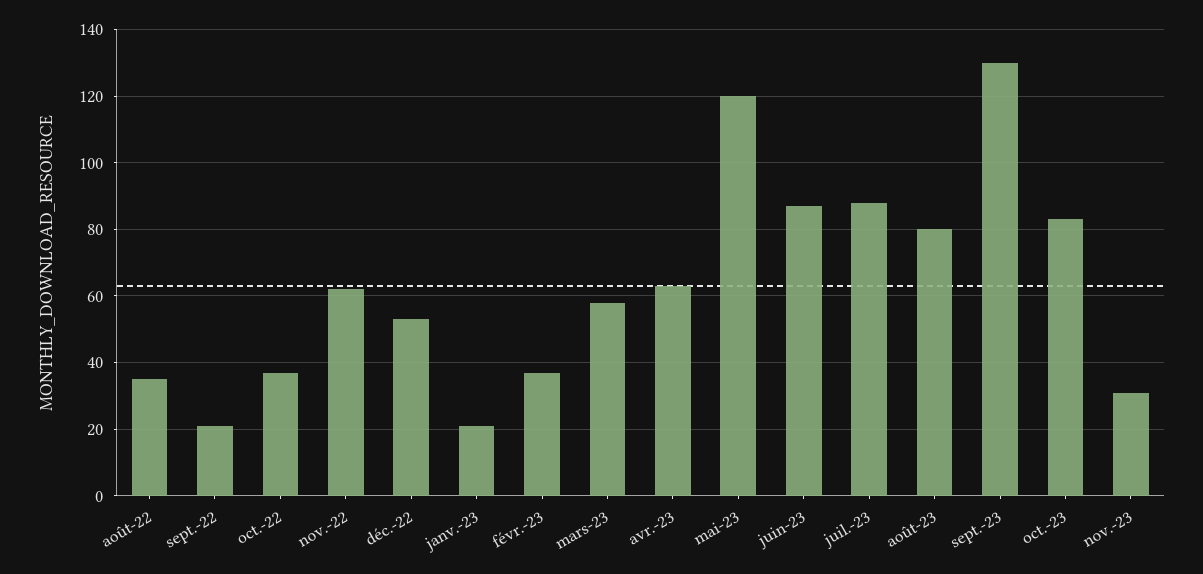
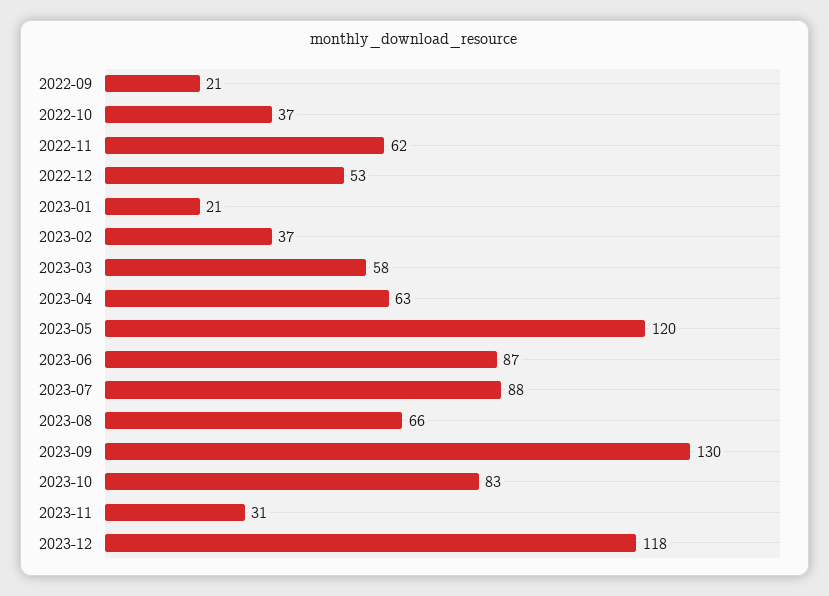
août-22: 35 -> none
août-23: 80 -> 66
2023-12: none -> 118

